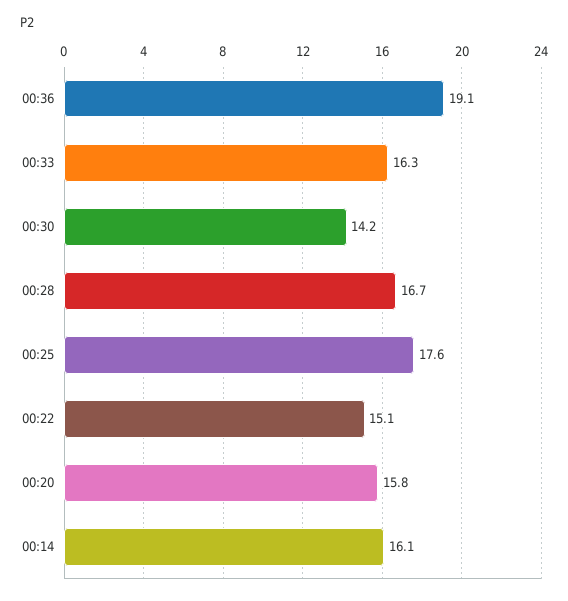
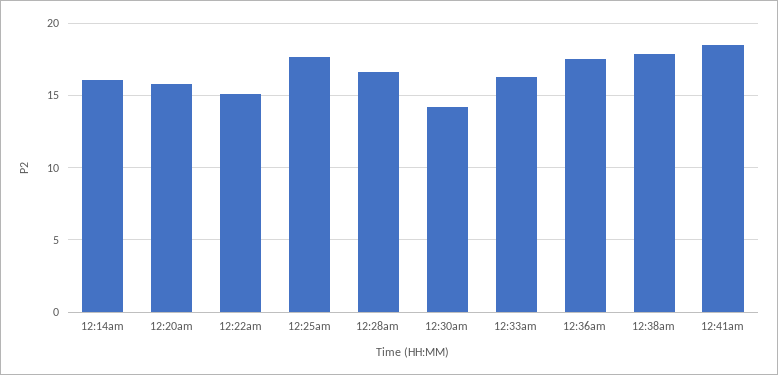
00:36: 19.1 -> 17.5
12:38am: none -> 18
12:41am: none -> 18.5

